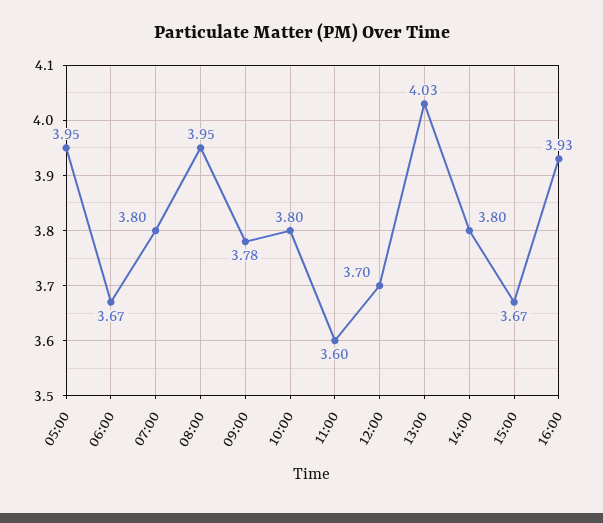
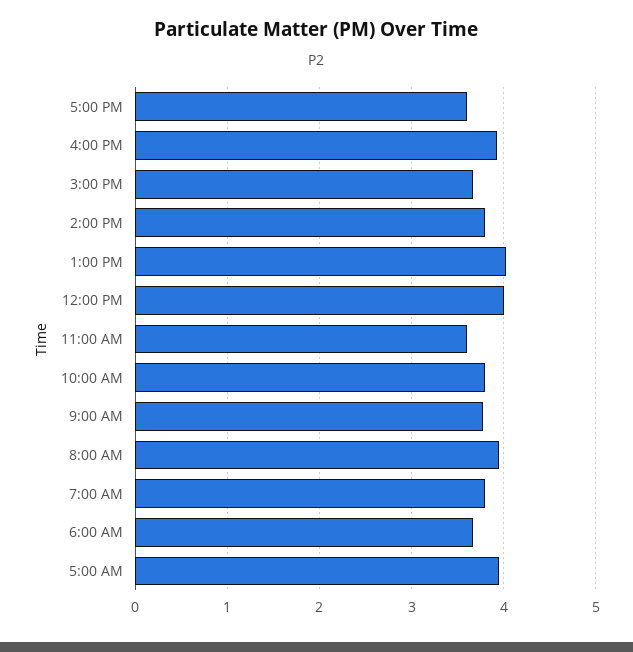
12:00: 3.7 -> 4
5:00 PM: none -> 3.6

